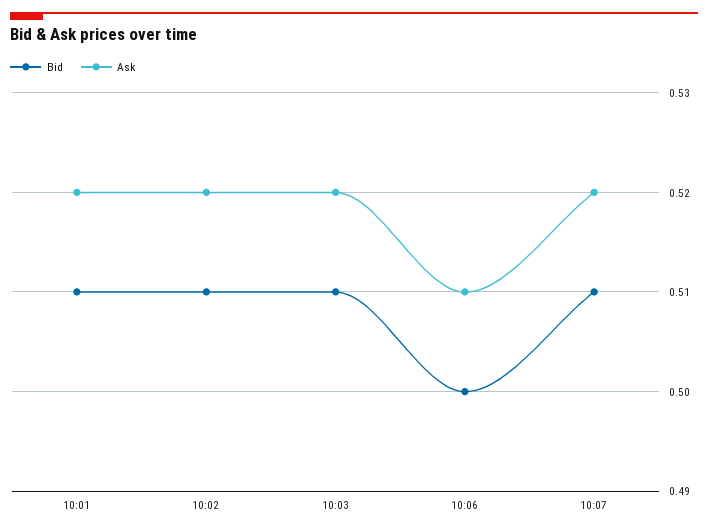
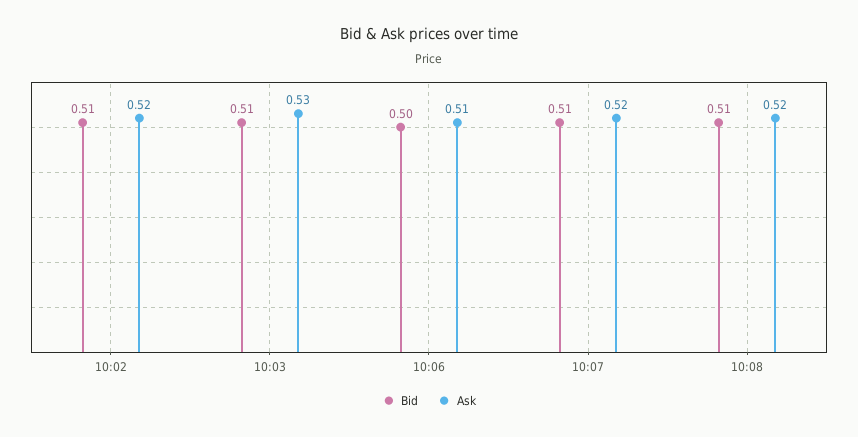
Bid, 10:01: 0.51 -> none
Ask, 10:01: 0.52 -> none
Ask, 10:03: 0.52 -> 0.53
Bid, 10:08: none -> 0.51
Ask, 10:08: none -> 0.52

